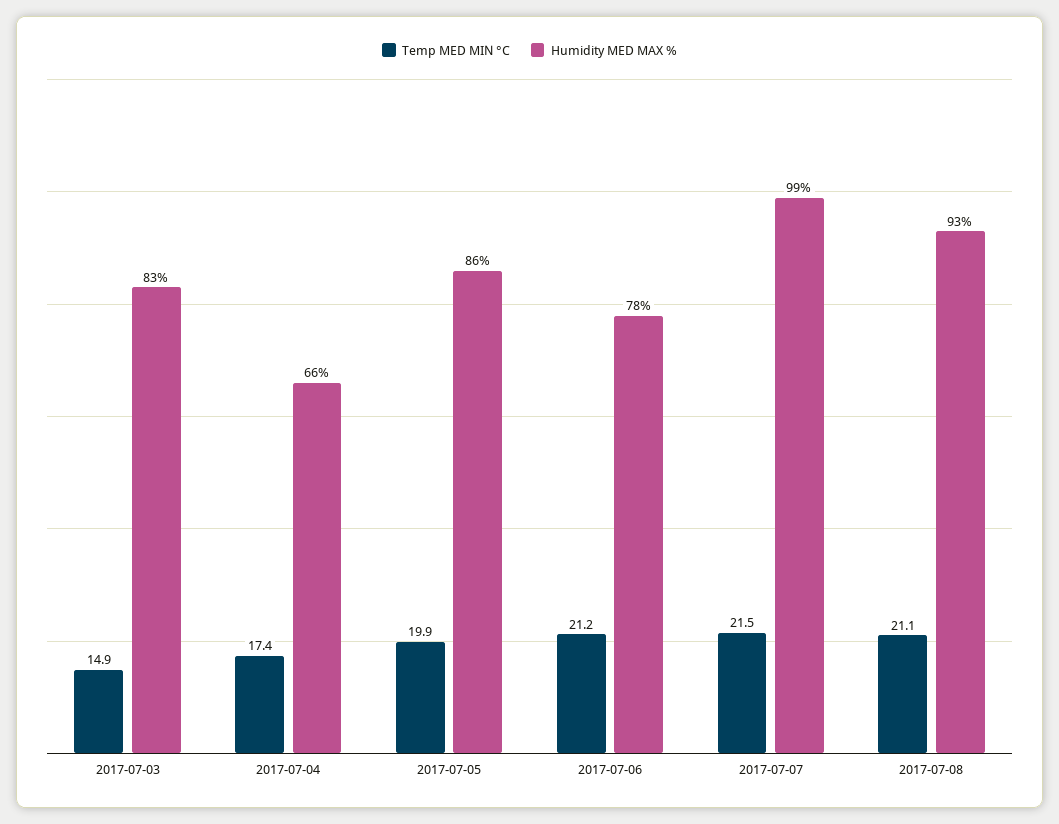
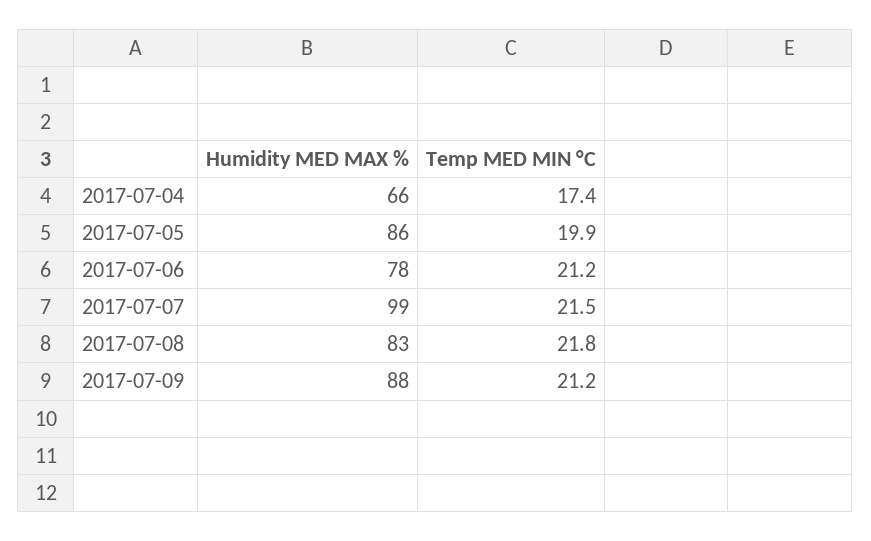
Temp MED MIN °C, 2017-07-03: 14.9 -> none
Humidity MED MAX %, 2017-07-03: 83 -> none
Temp MED MIN °C, 2017-07-08: 21.1 -> 21.8
Humidity MED MAX %, 2017-07-08: 93 -> 83
Humidity MED MAX %, 2017-07-09: none -> 88
Temp MED MIN °C, 2017-07-09: none -> 21.2

